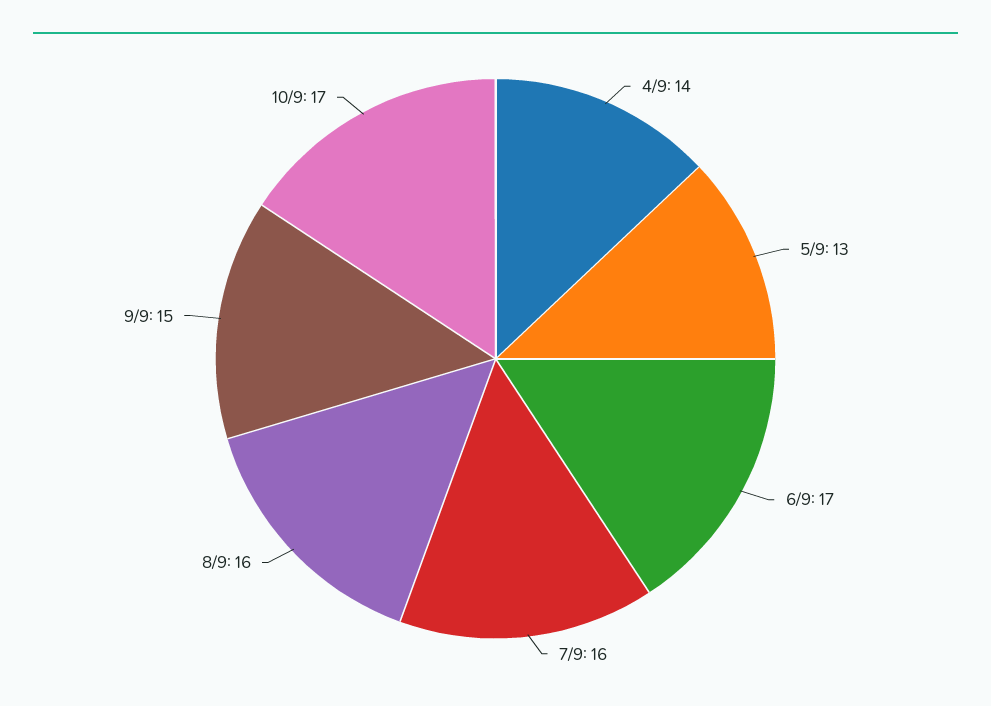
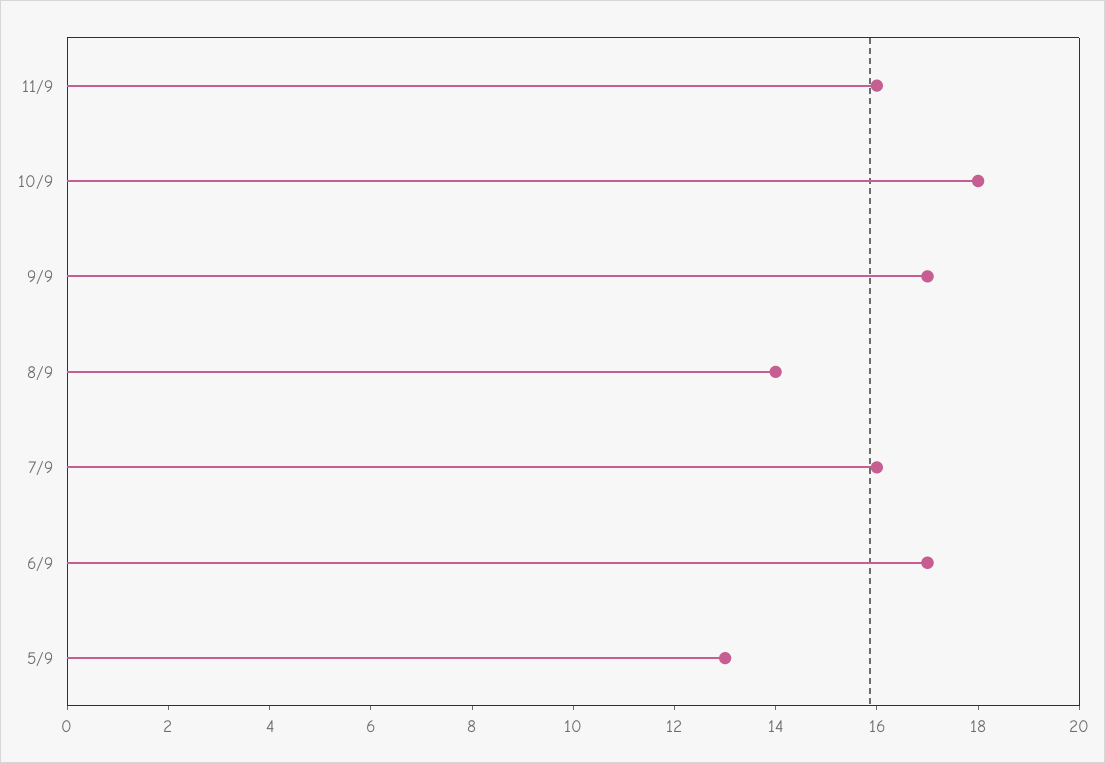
4/9: 14 -> none
8/9: 16 -> 14
9/9: 15 -> 17
10/9: 17 -> 18
11/9: none -> 16

